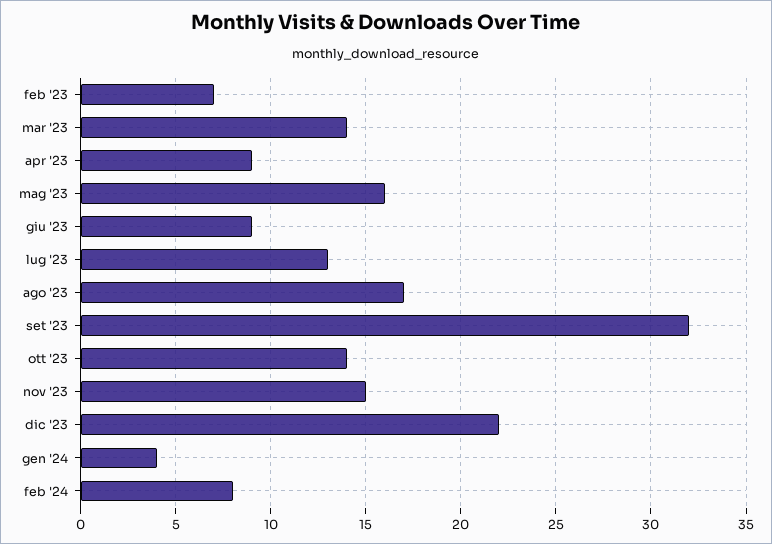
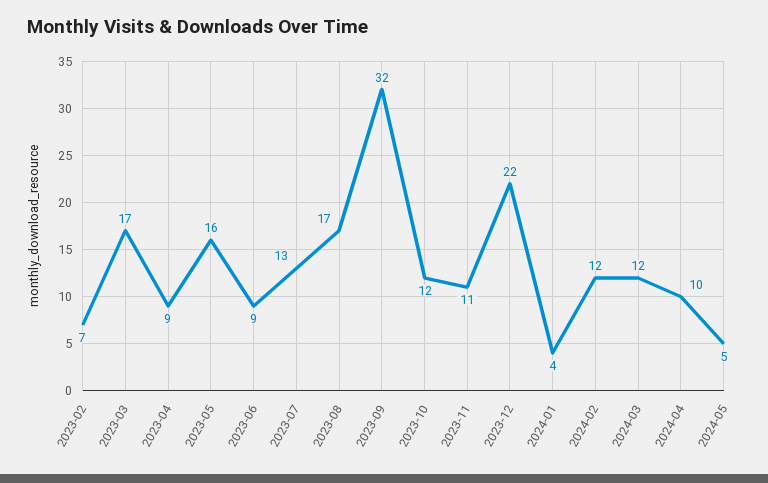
mar '23: 14 -> 17
ott '23: 14 -> 12
nov '23: 15 -> 11
feb '24: 8 -> 12
2024-03: none -> 12
2024-04: none -> 10
2024-05: none -> 5

